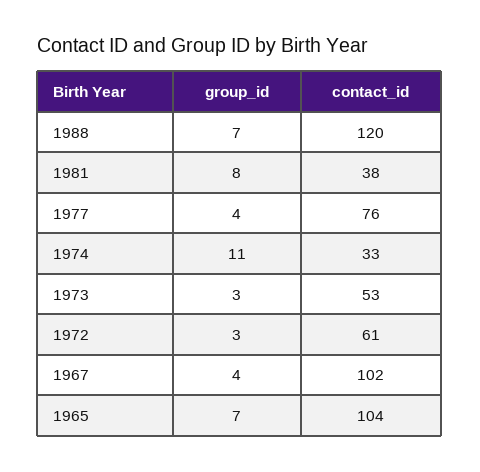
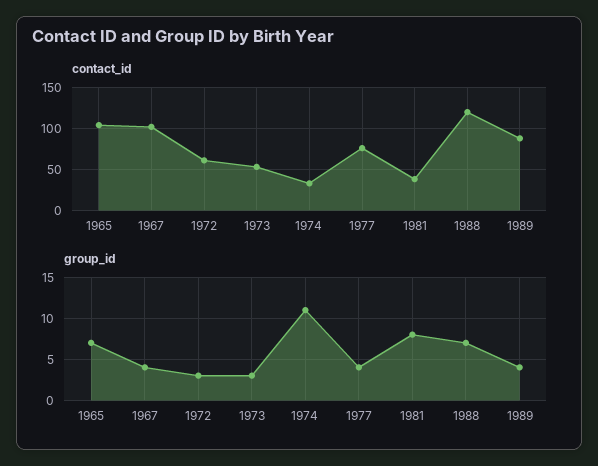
contact_id, 1989: none -> 90
group_id, 1989: none -> 4

